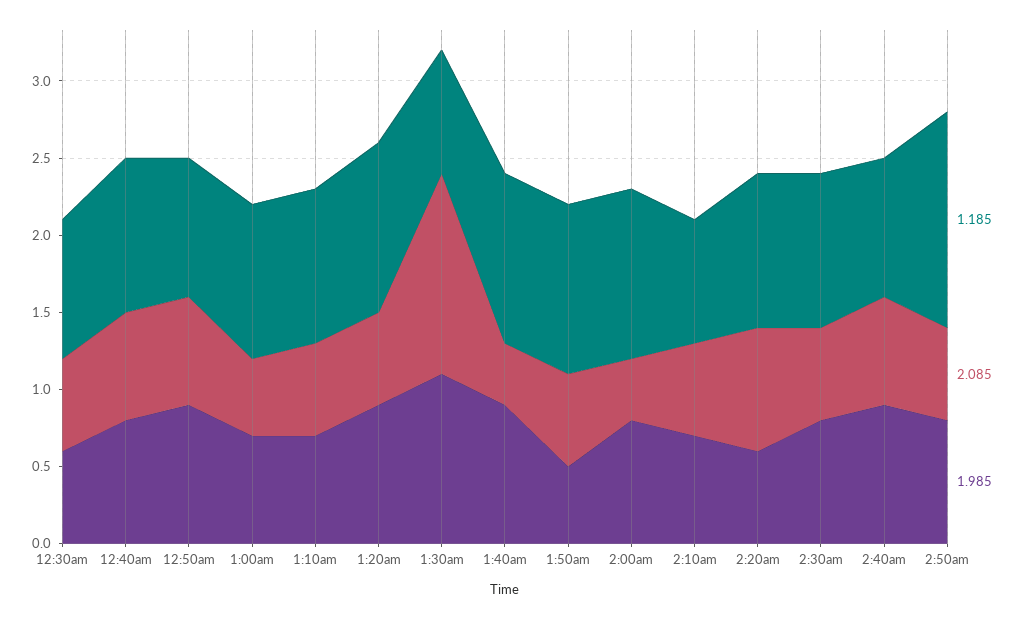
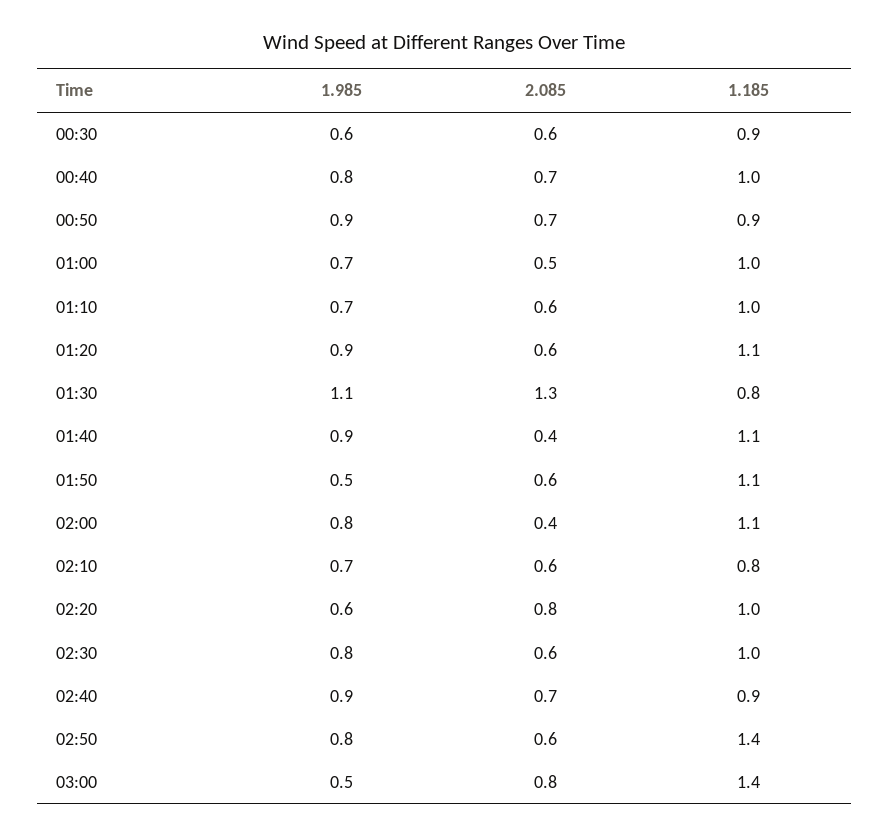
1.985, 03:00: none -> 0.5
2.085, 03:00: none -> 0.8
1.185, 03:00: none -> 1.4

